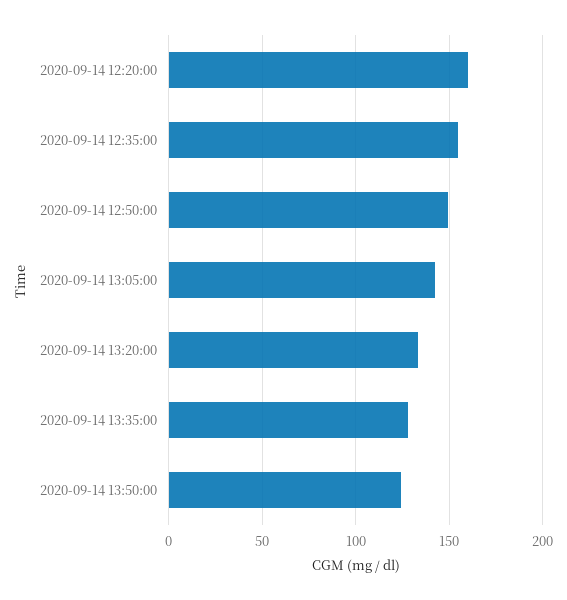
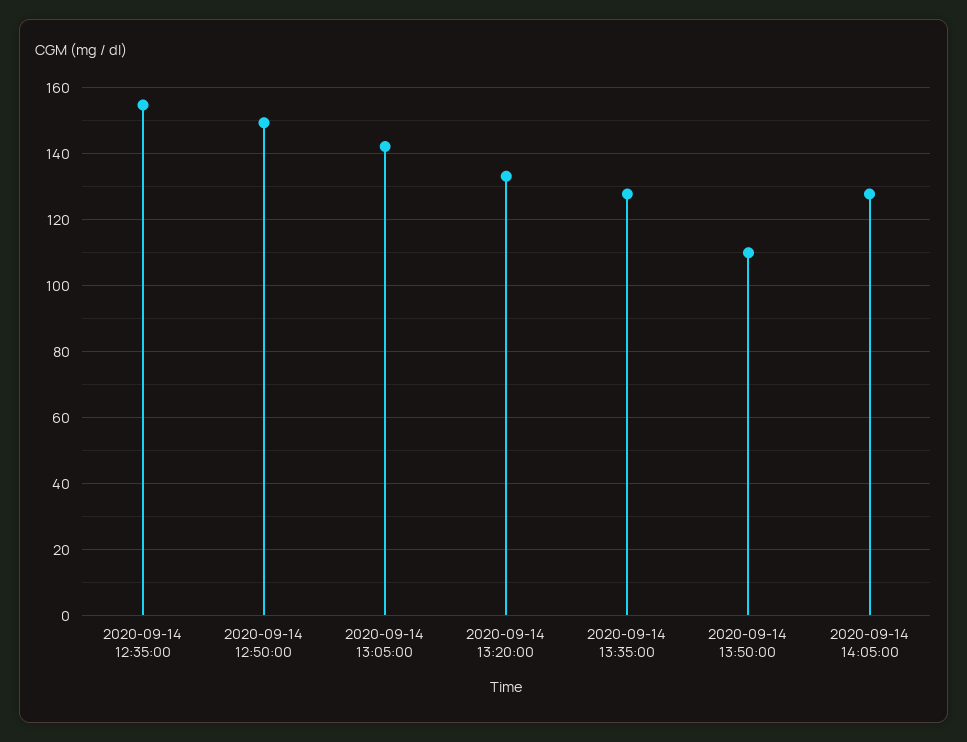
2020-09-14 12:20:00: 160 -> none
2020-09-14 13:50:00: 125 -> 110
2020-09-14 14:05:00: none -> 128

